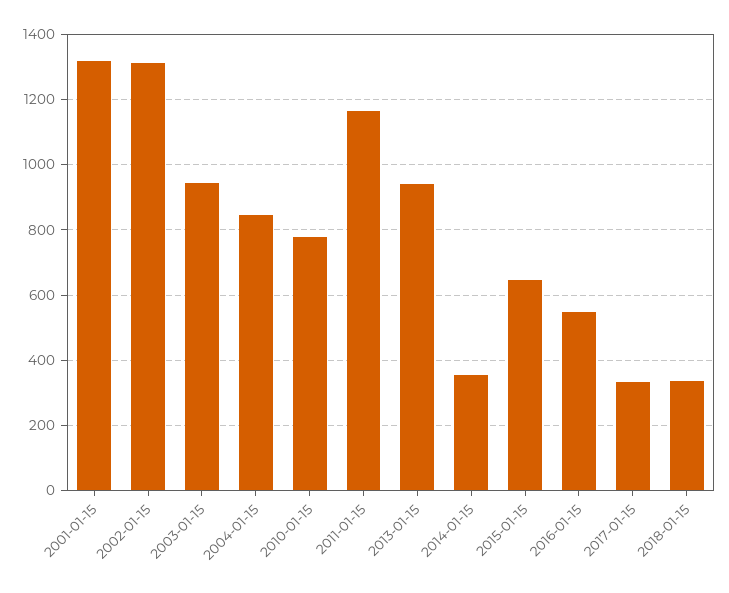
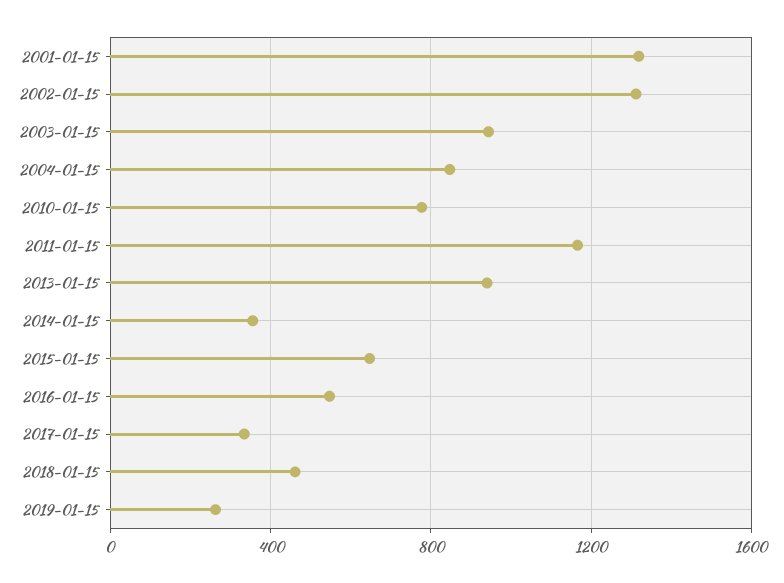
2018-01-15: 340 -> 450
2019-01-15: none -> 250

